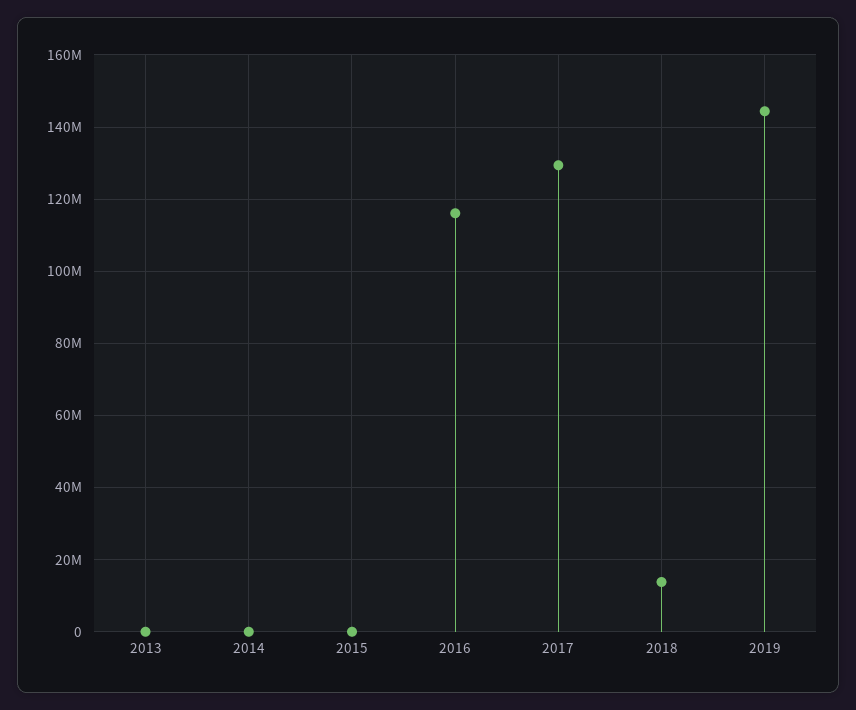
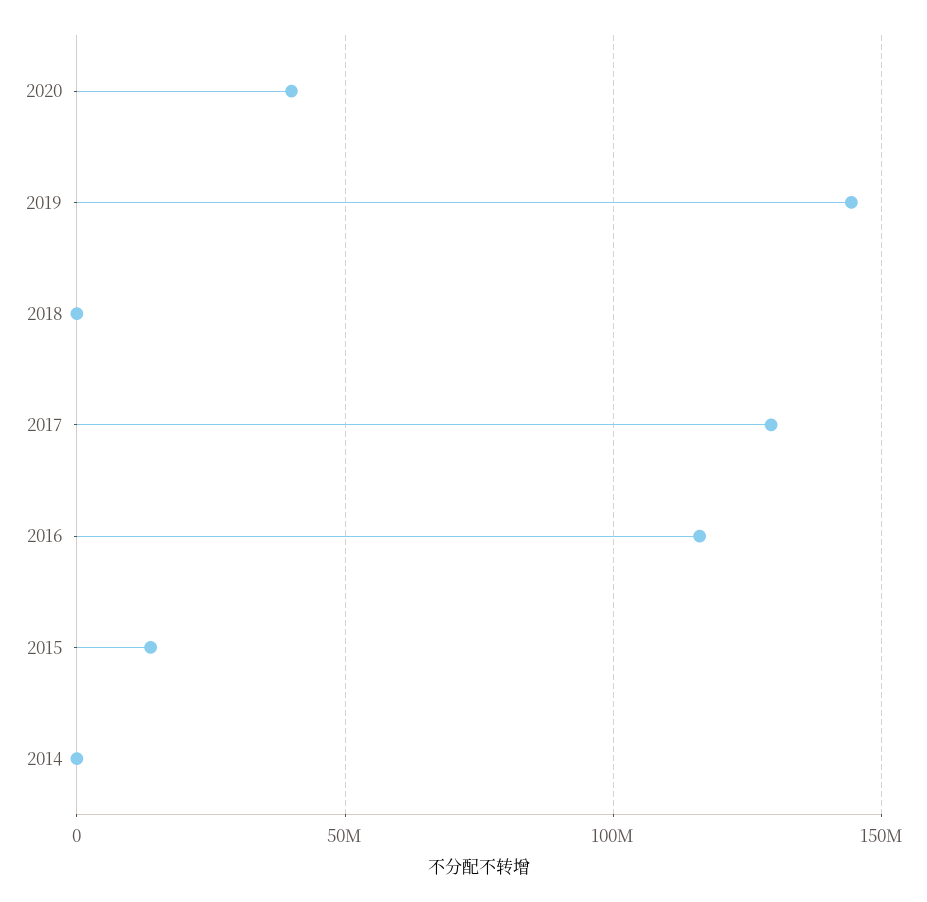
2013: 0 -> none
2015: 0 -> 15000000
2018: 14000000 -> 0
2020: none -> 40000000

